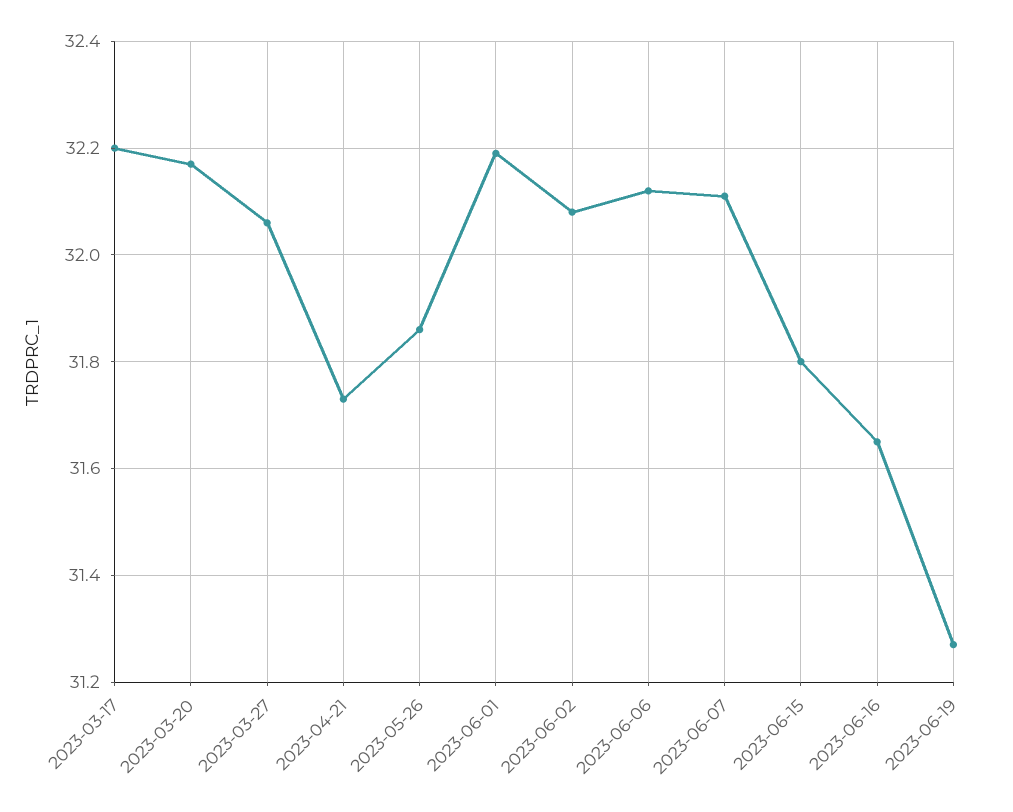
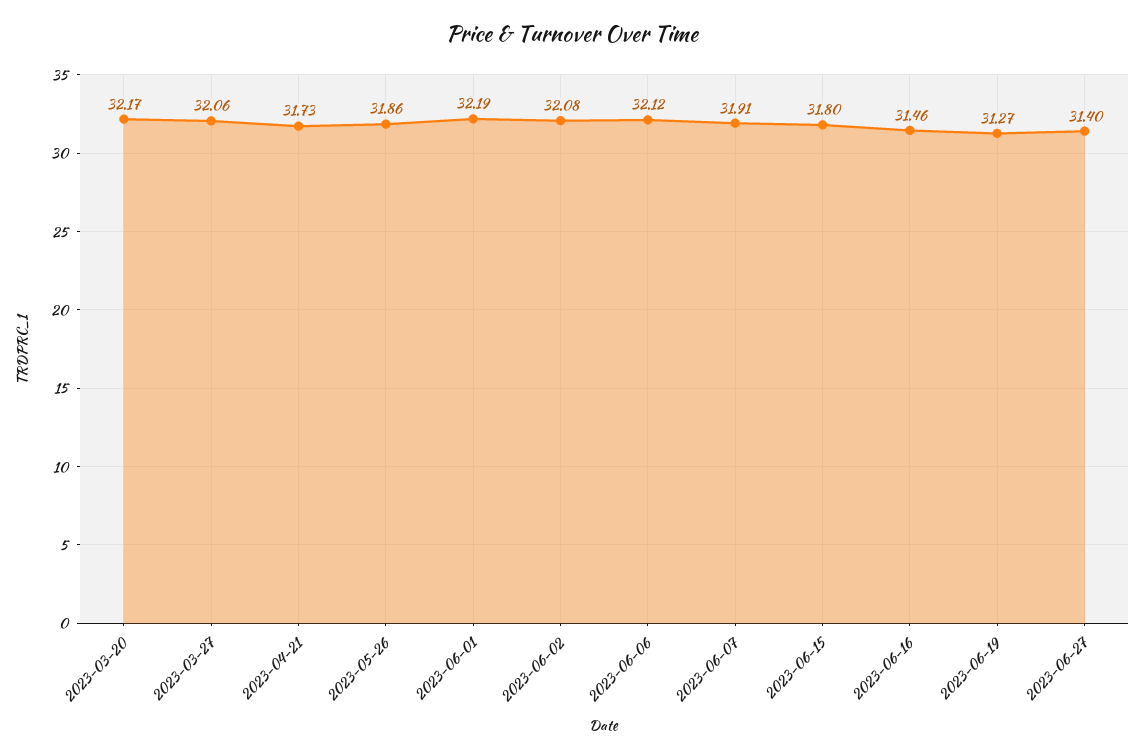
2023-03-17: 32.2 -> none
2023-06-07: 32.1 -> 31.91
2023-06-16: 31.65 -> 31.46
2023-06-27: none -> 31.4

